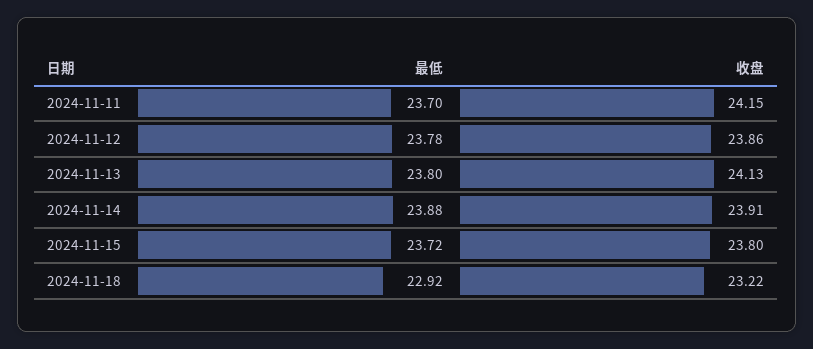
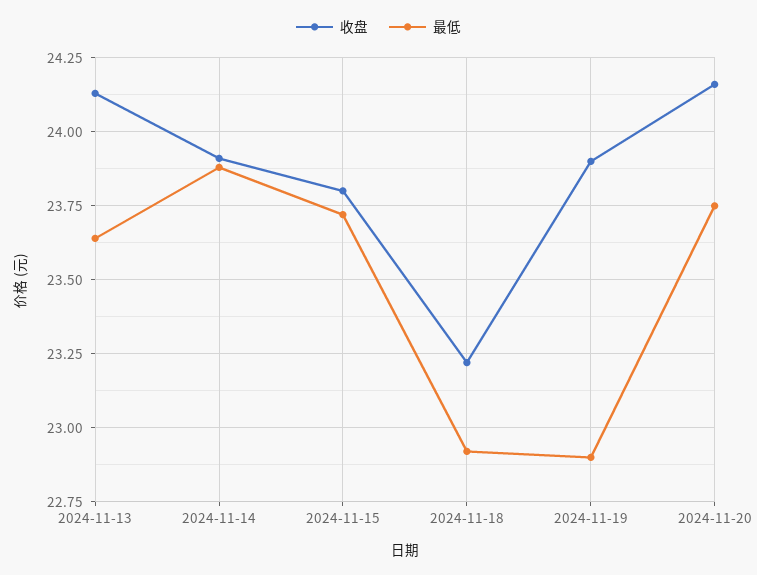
最低, 2024-11-11: 23.7 -> none
收盘, 2024-11-11: 24.15 -> none
最低, 2024-11-12: 23.78 -> none
收盘, 2024-11-12: 23.86 -> none
最低, 2024-11-13: 23.8 -> 23.65
收盘, 2024-11-19: none -> 23.9
最低, 2024-11-19: none -> 22.9
收盘, 2024-11-20: none -> 24.15
最低, 2024-11-20: none -> 23.75

